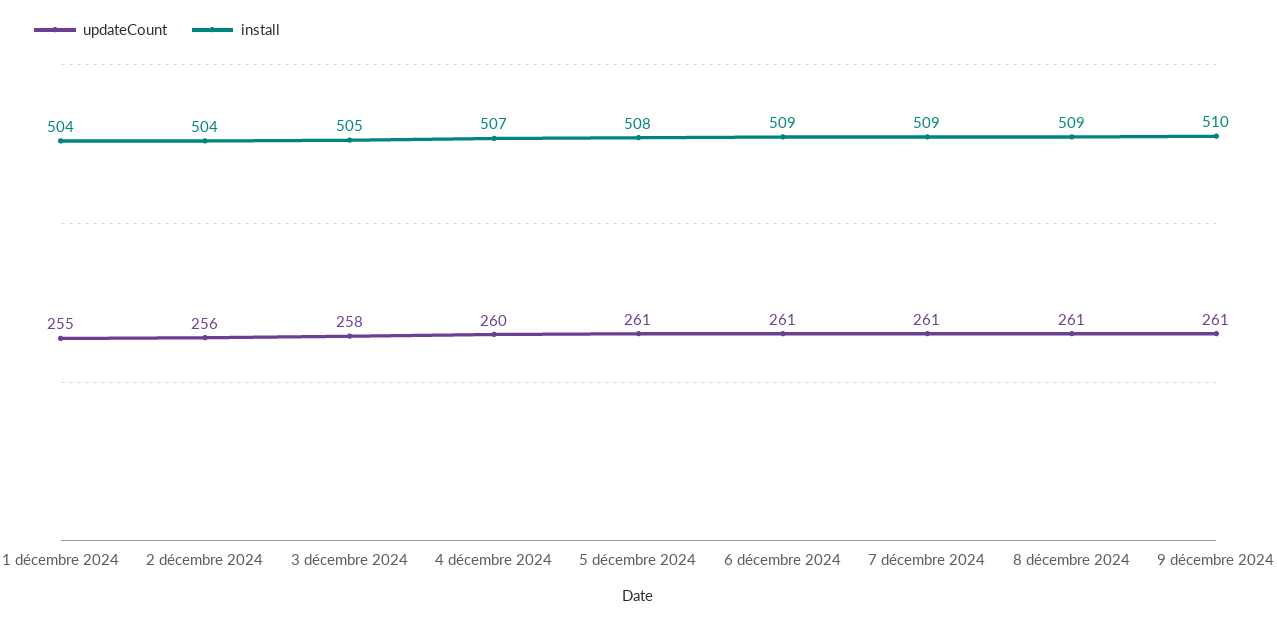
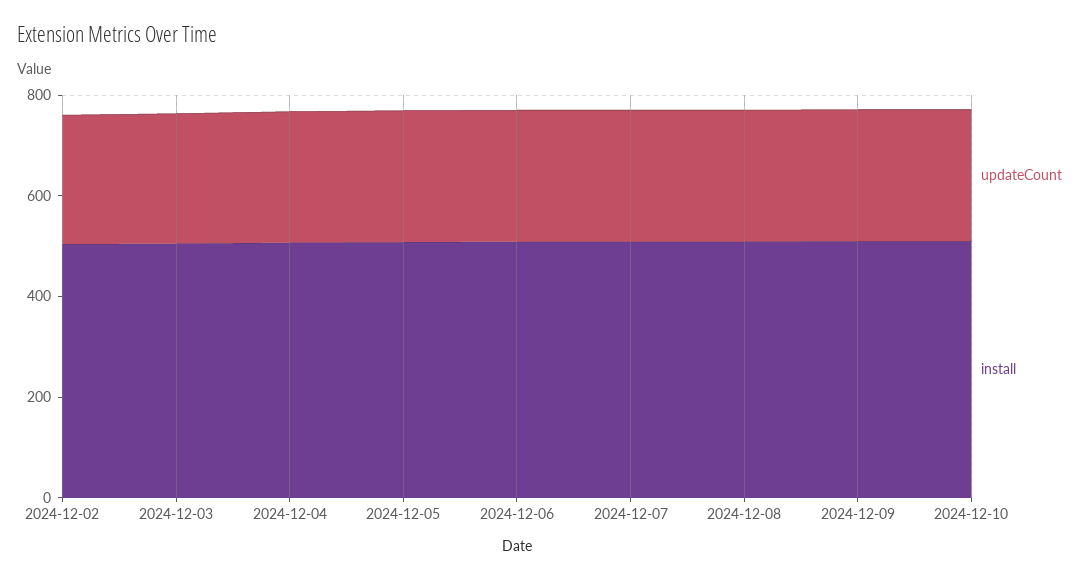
updateCount, 1 décembre 2024: 255 -> none
install, 1 décembre 2024: 504 -> none
updateCount, 2024-12-10: none -> 250
install, 2024-12-10: none -> 500

